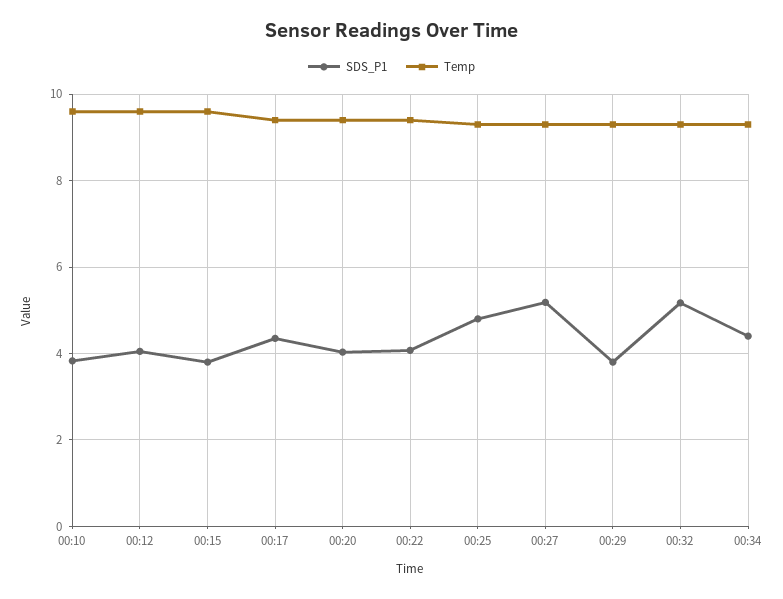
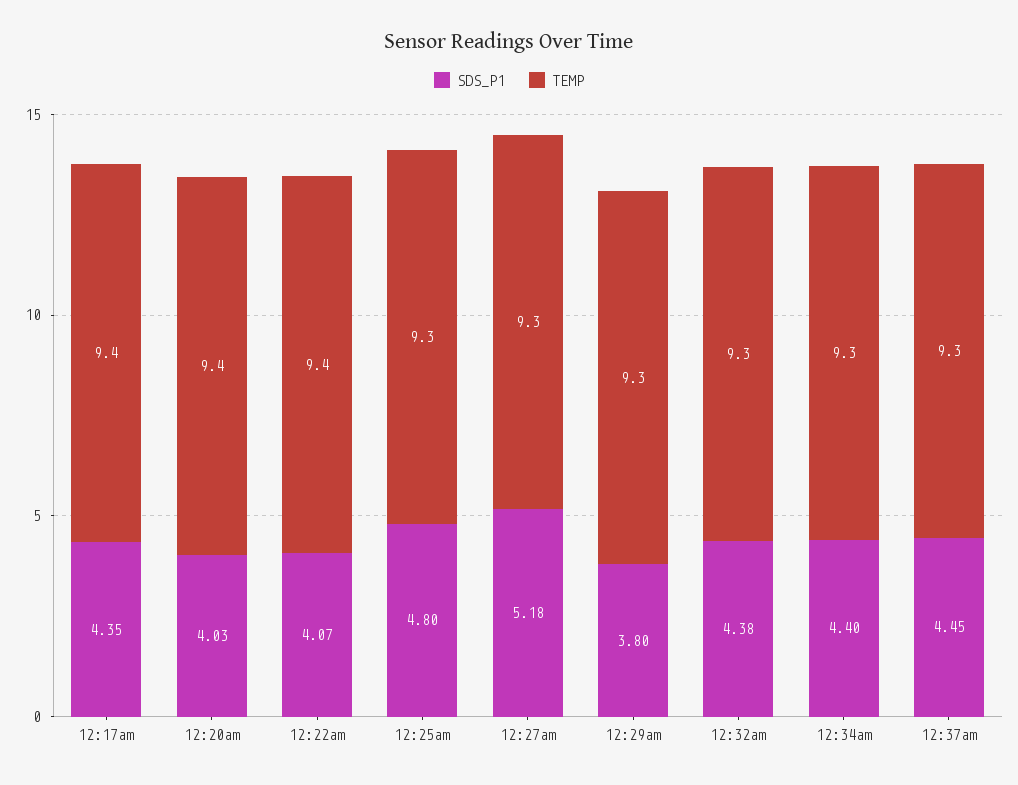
SDS_P1, 00:10: 3.8 -> none
Temp, 00:10: 9.6 -> none
SDS_P1, 00:12: 4 -> none
Temp, 00:12: 9.6 -> none
SDS_P1, 00:15: 3.8 -> none
Temp, 00:15: 9.6 -> none
SDS_P1, 00:32: 5.2 -> 4.38
SDS_P1, 12:37am: none -> 4.45
Temp, 12:37am: none -> 9.3

